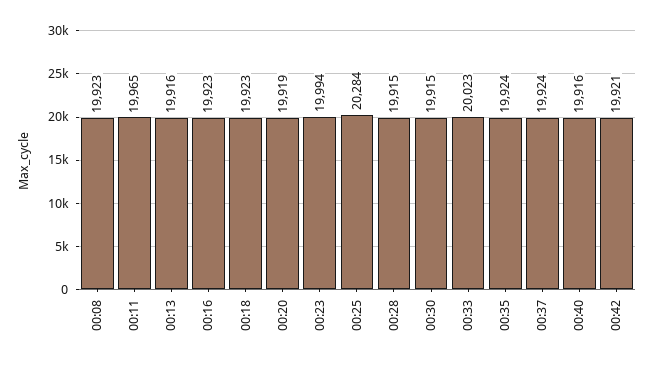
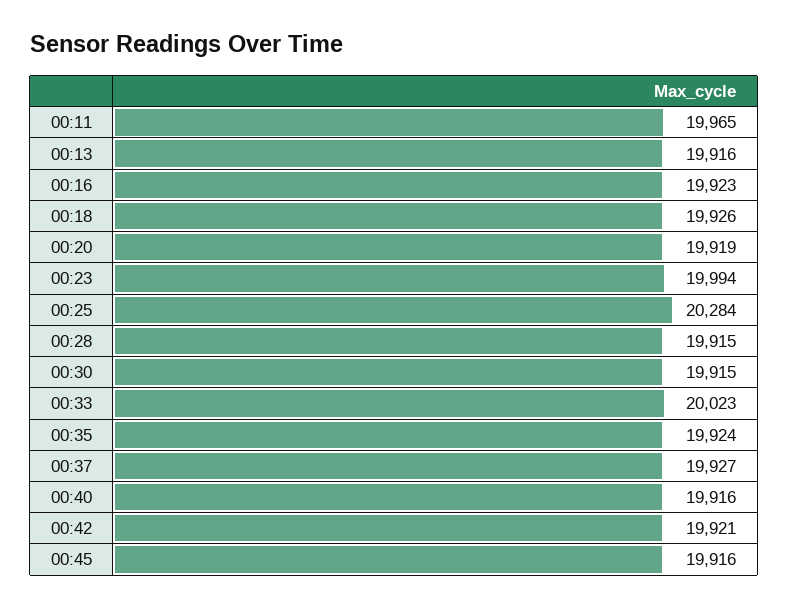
00:08: 19923 -> none
00:18: 19923 -> 19926
00:37: 19924 -> 19927
00:45: none -> 19916

